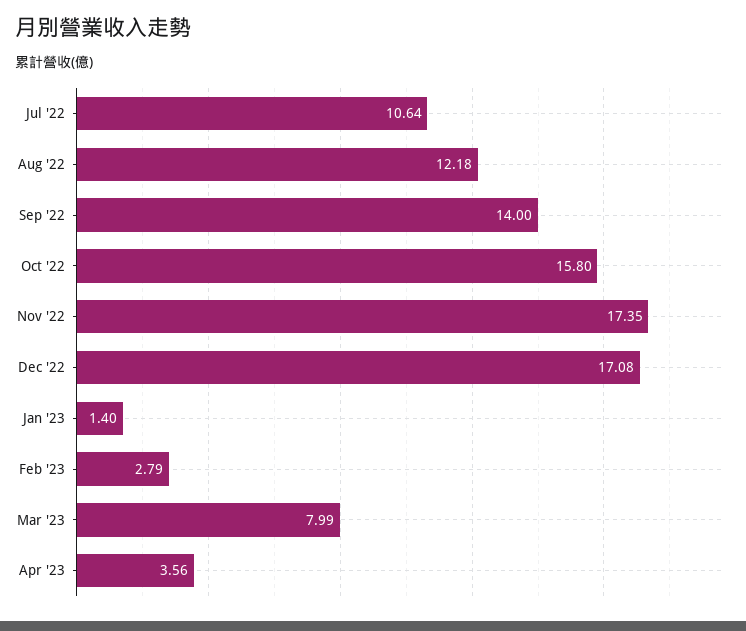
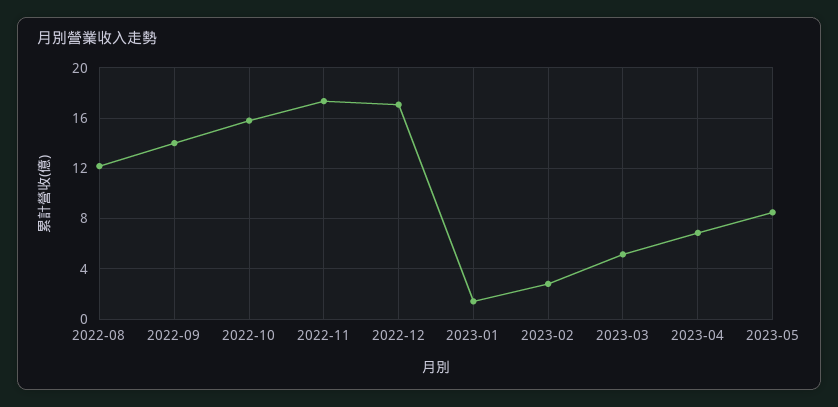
Jul '22: 10.64 -> none
Mar '23: 7.99 -> 5
Apr '23: 3.56 -> 7
2023-05: none -> 8.5

